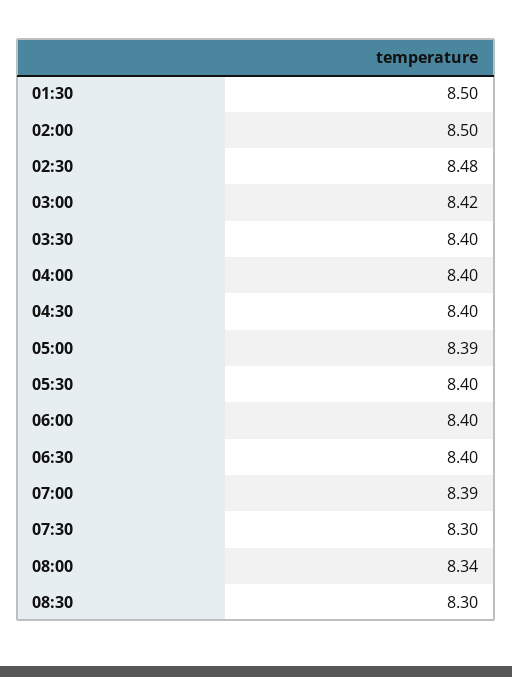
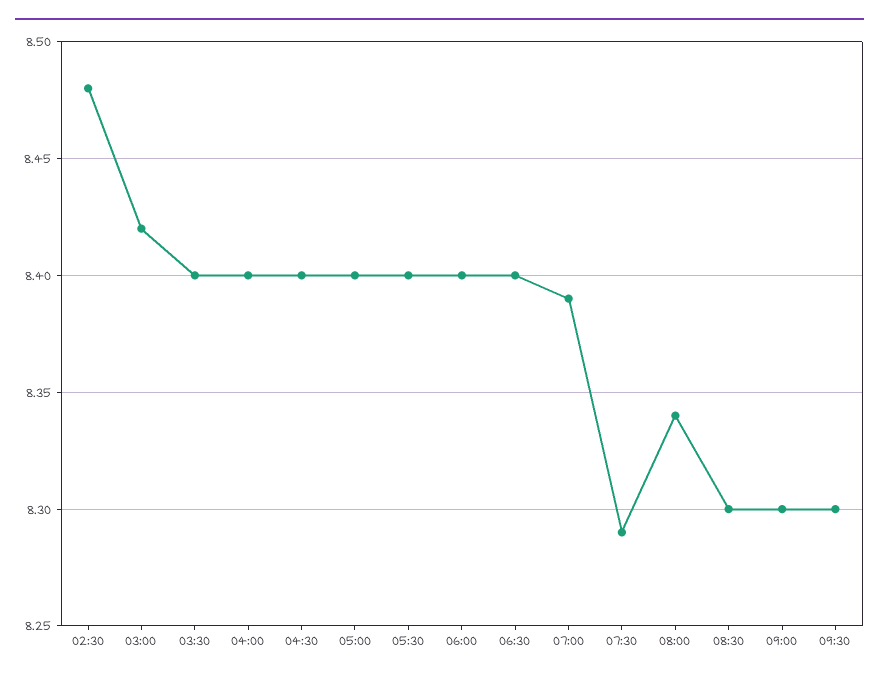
01:30: 8.5 -> none
02:00: 8.5 -> none
05:00: 8.39 -> 8.4
07:30: 8.3 -> 8.29
09:00: none -> 8.3
09:30: none -> 8.3

